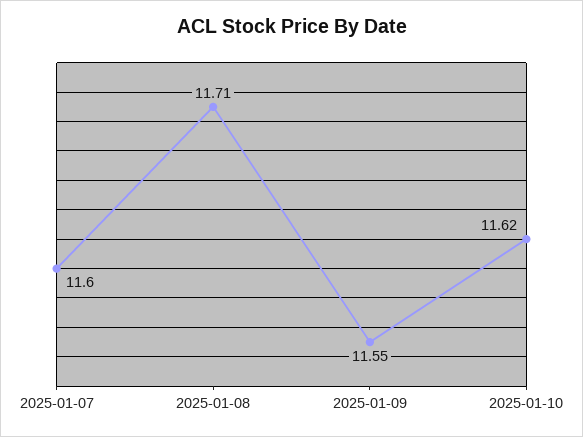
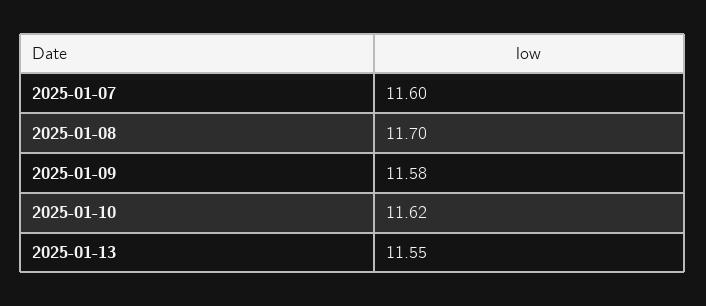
2025-01-08: 11.71 -> 11.7
2025-01-09: 11.55 -> 11.58
2025-01-13: none -> 11.55

